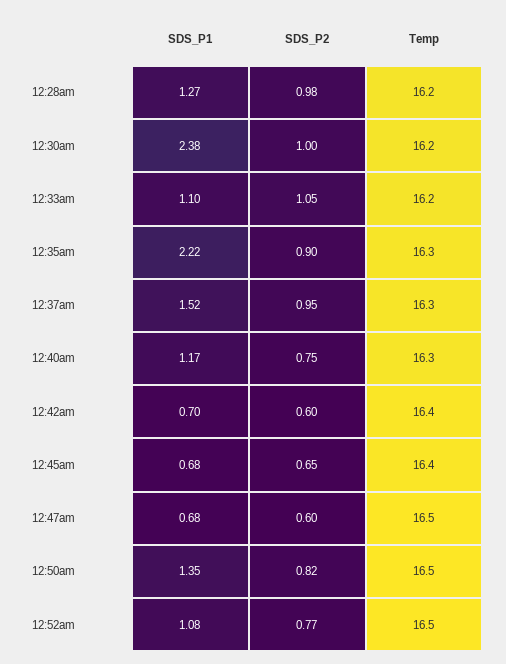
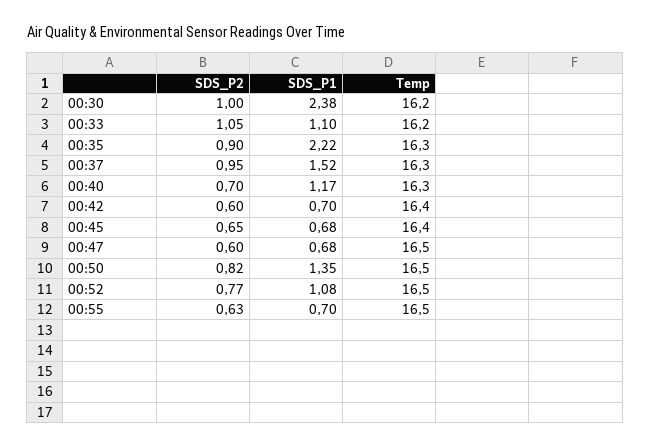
SDS_P1, 12:28am: 1.27 -> none
SDS_P2, 12:28am: 0.98 -> none
Temp, 12:28am: 16.2 -> none
SDS_P2, 12:40am: 0.75 -> 0.7
SDS_P2, 00:55: none -> 0.63
SDS_P1, 00:55: none -> 0.7
Temp, 00:55: none -> 16.5

